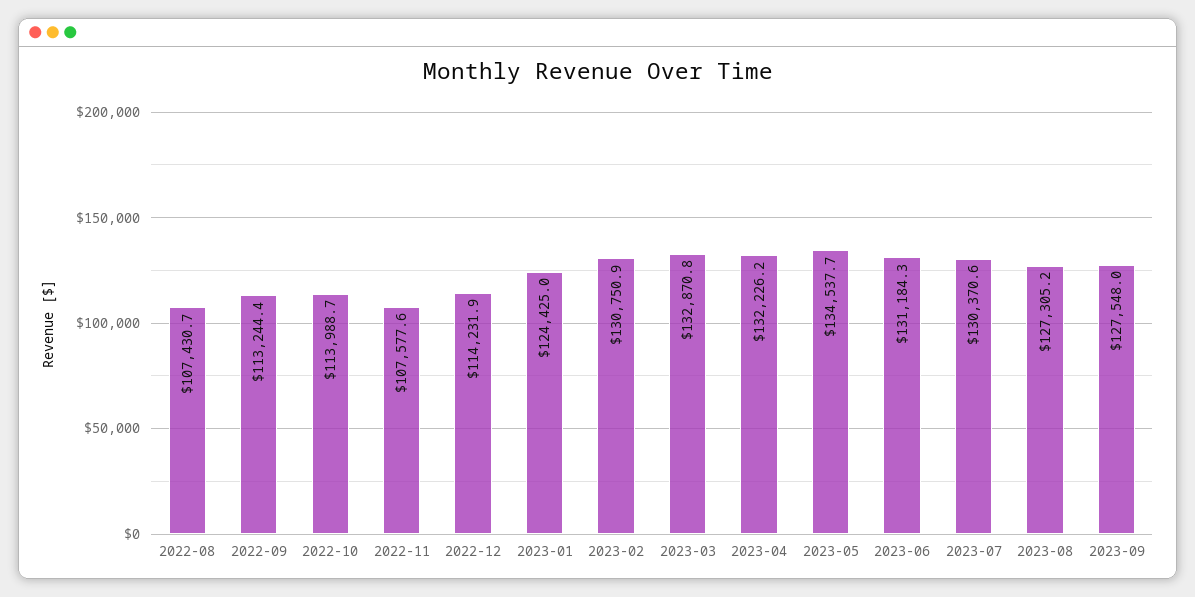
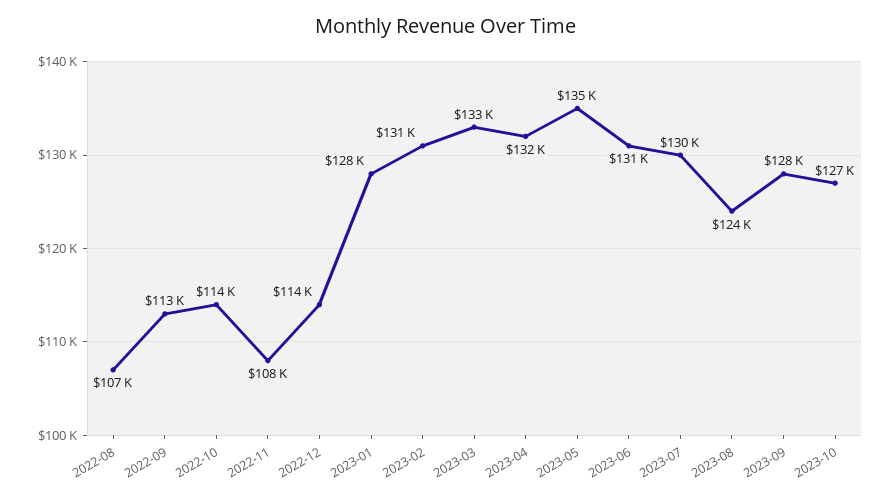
2023-01: 124425 -> 128000
2023-08: 127305.2 -> 124000
2023-10: none -> 127000

